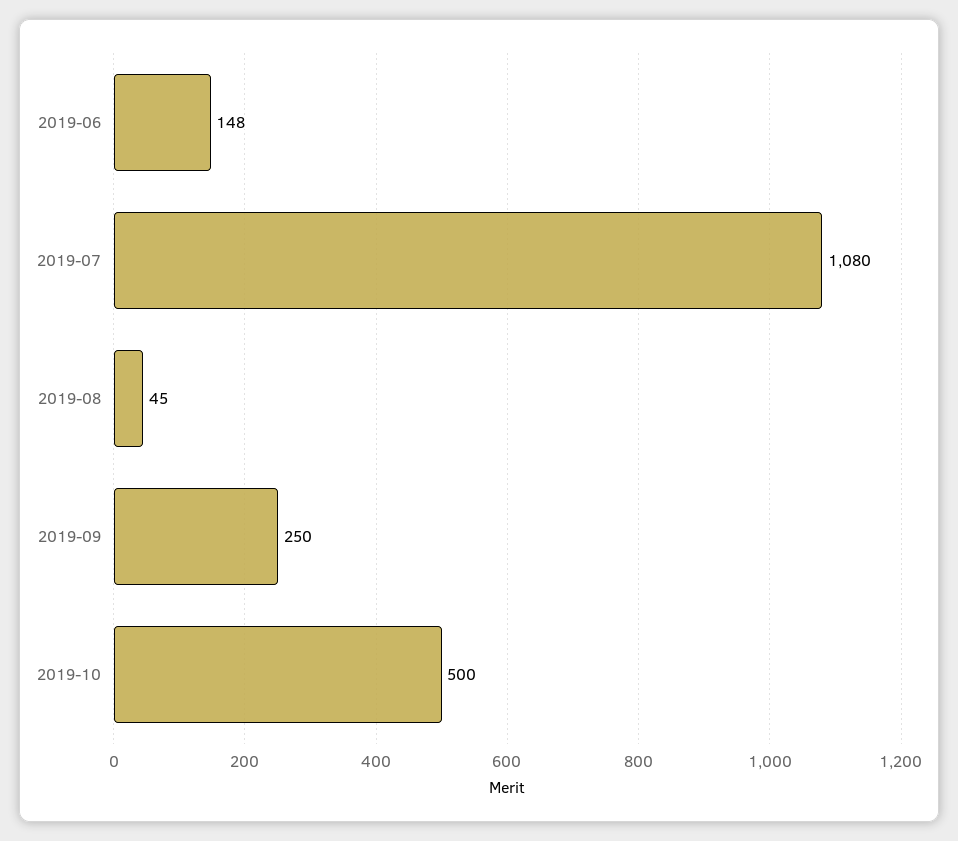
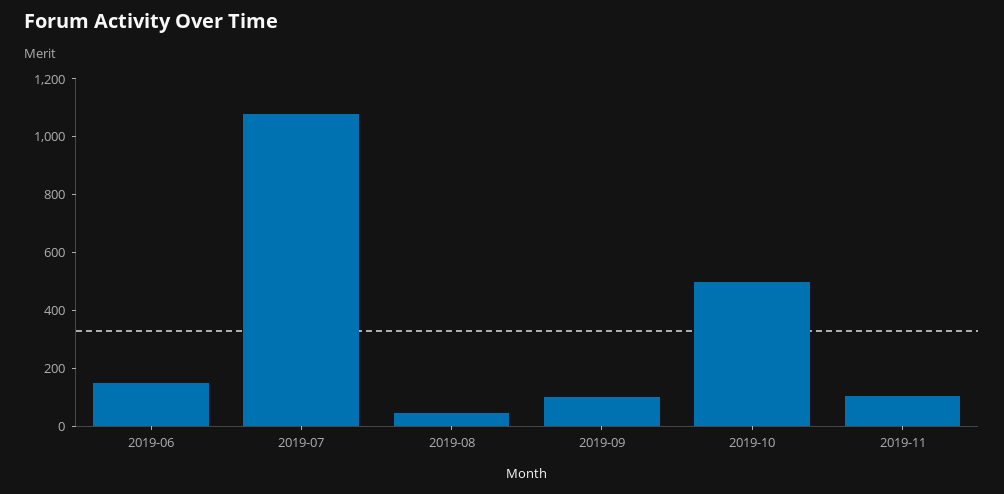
2019-09: 250 -> 100
2019-11: none -> 100

